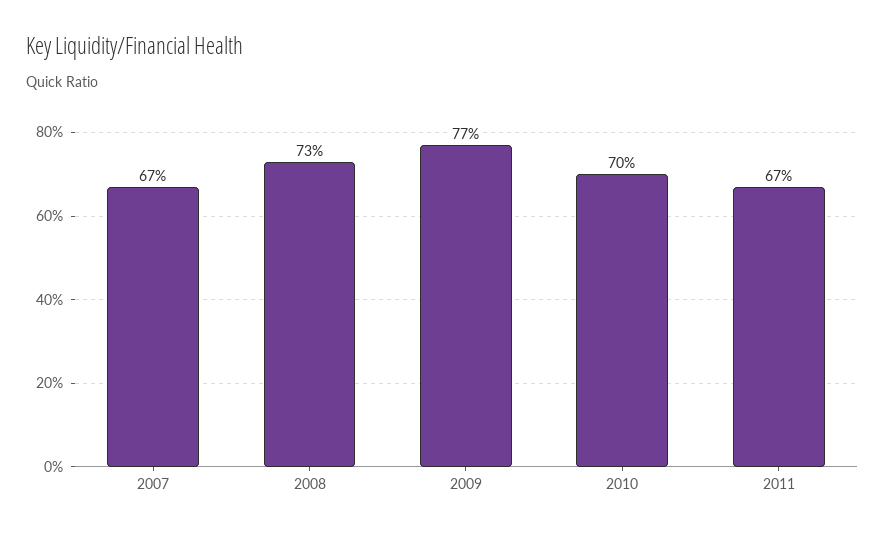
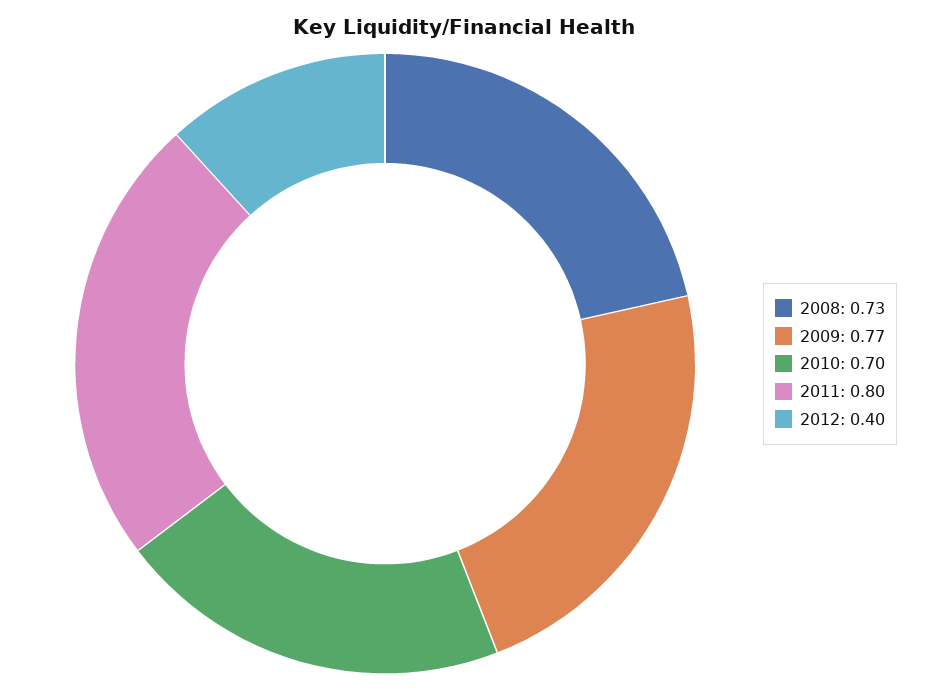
2007: 0.67 -> none
2011: 0.67 -> 0.8
2012: none -> 0.4

